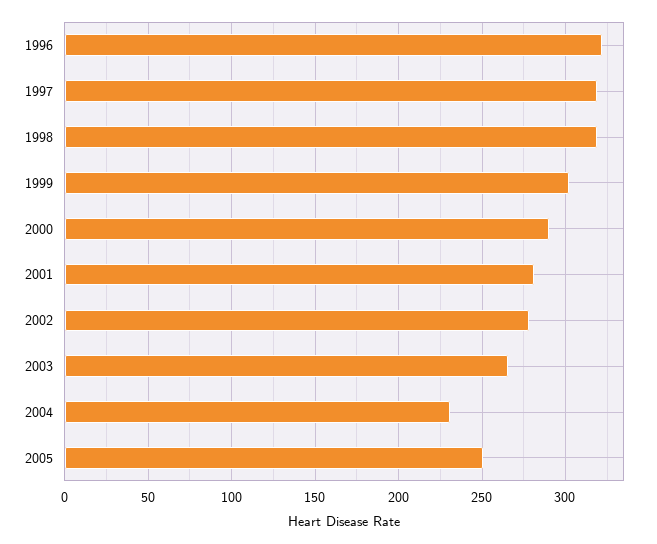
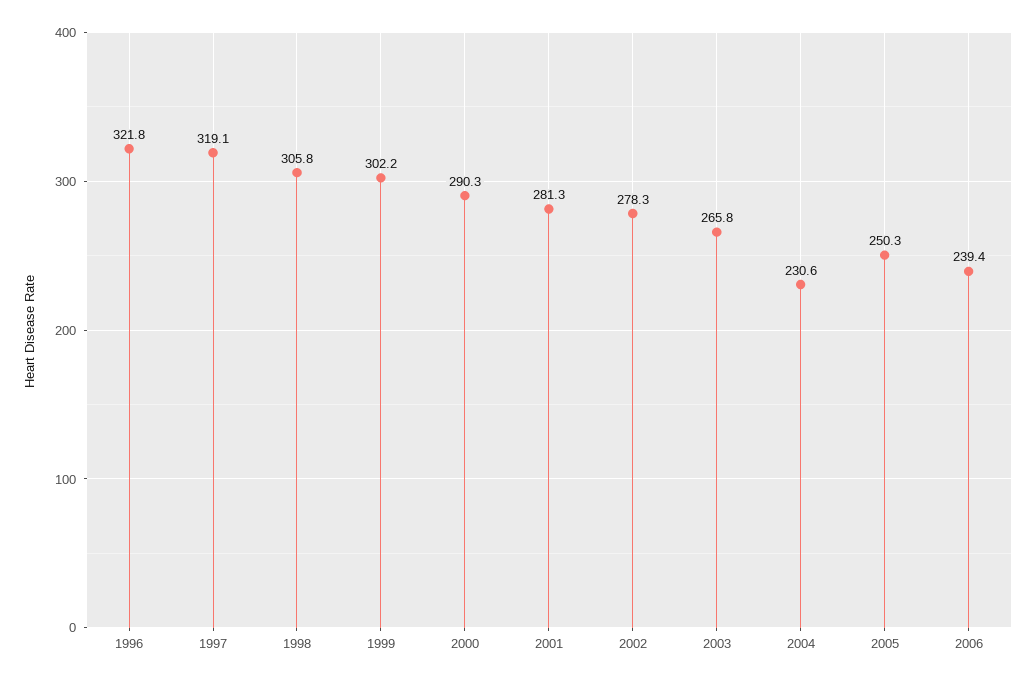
1998: 320 -> 305.8
2006: none -> 239.4

